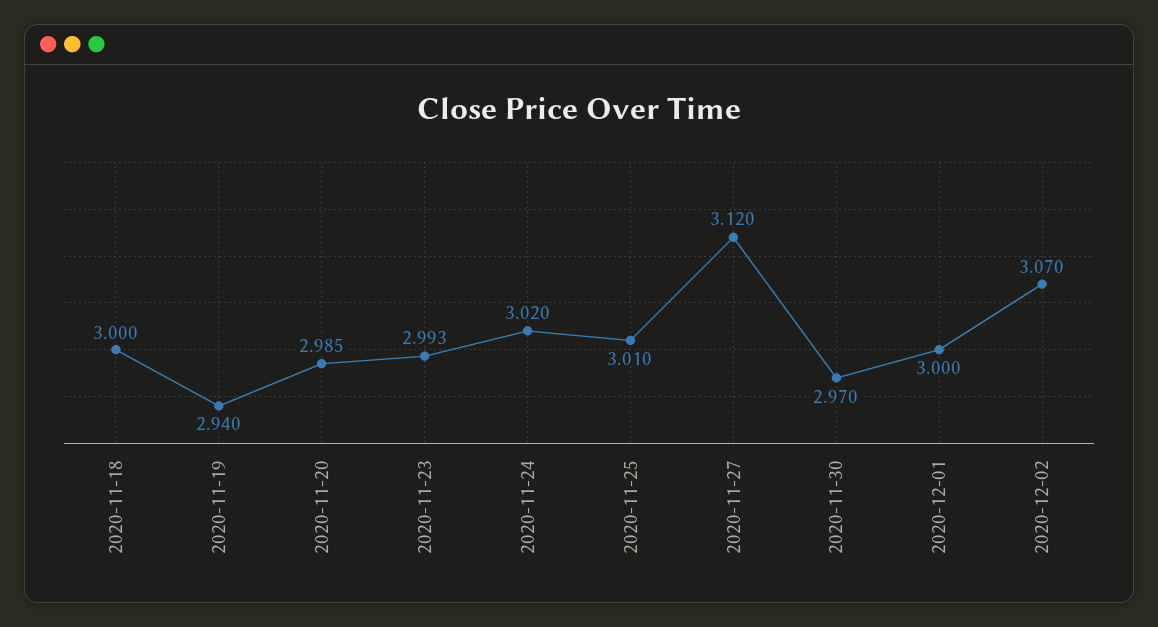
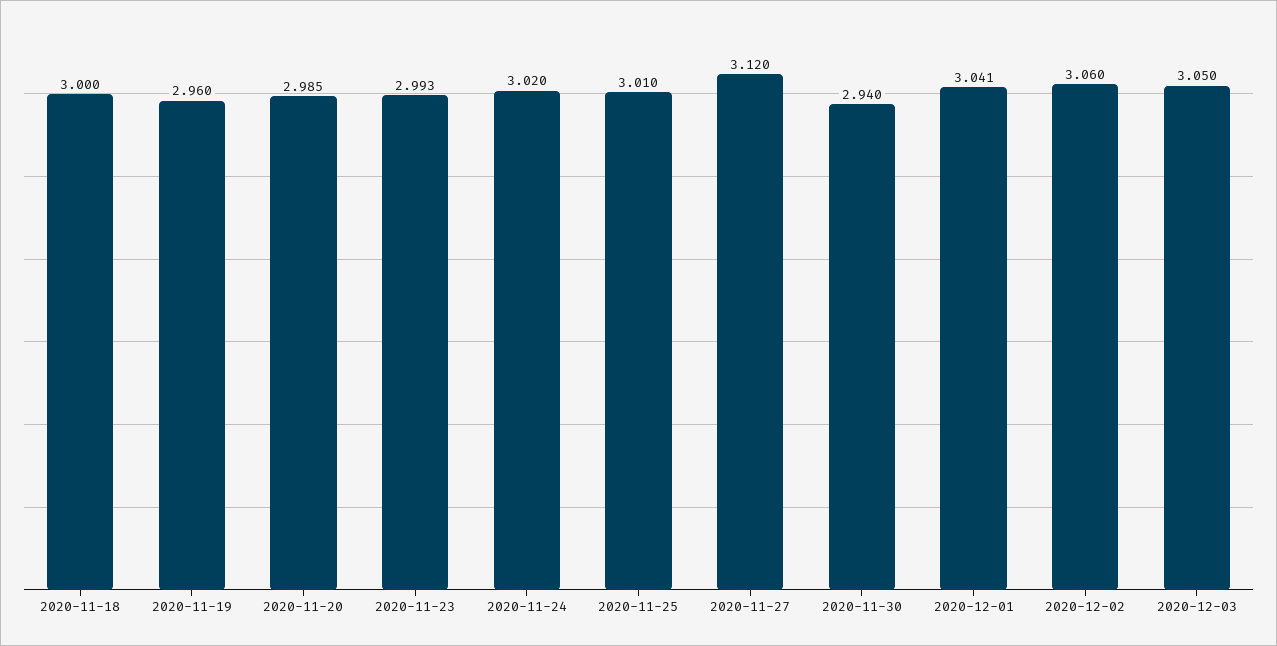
2020-11-19: 2.94 -> 2.96
2020-11-30: 2.97 -> 2.94
2020-12-01: 3 -> 3.041
2020-12-02: 3.07 -> 3.06
2020-12-03: none -> 3.05

